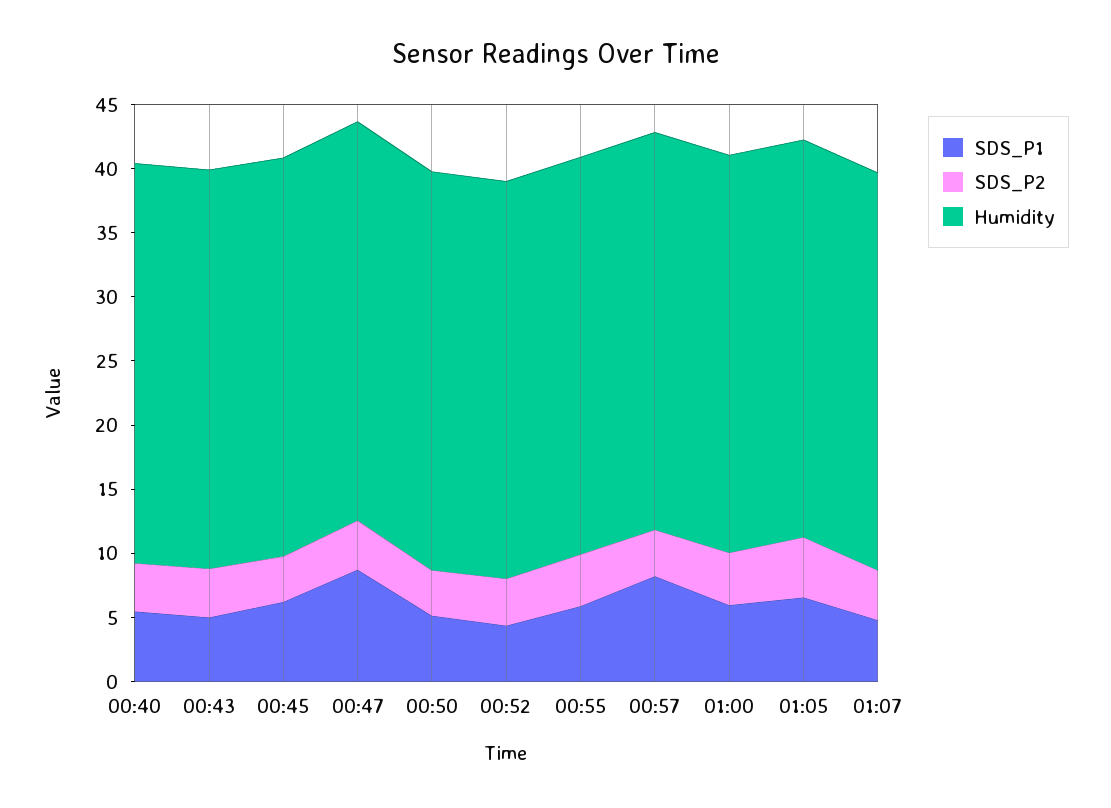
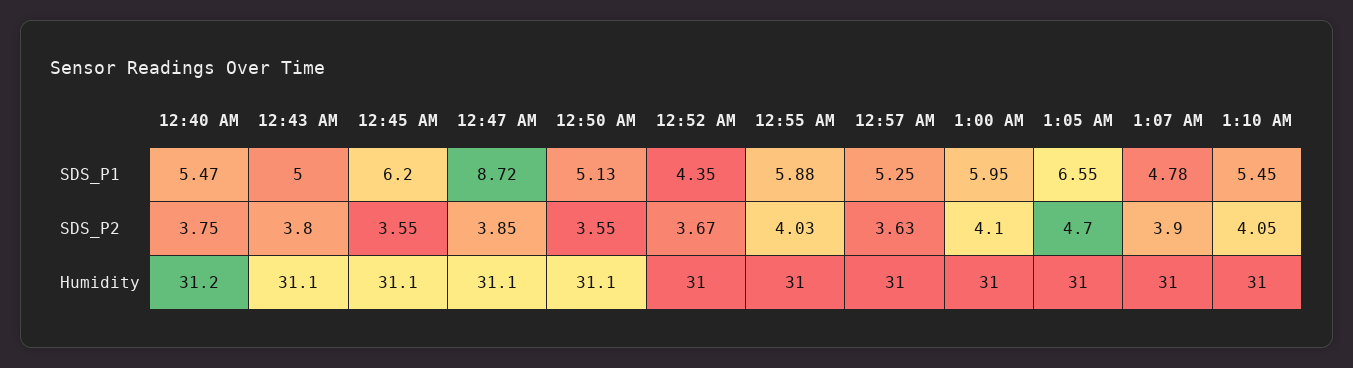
SDS_P1, 00:57: 8 -> 5.25
SDS_P1, 1:10 AM: none -> 5.45
SDS_P2, 1:10 AM: none -> 4.05
Humidity, 1:10 AM: none -> 31

